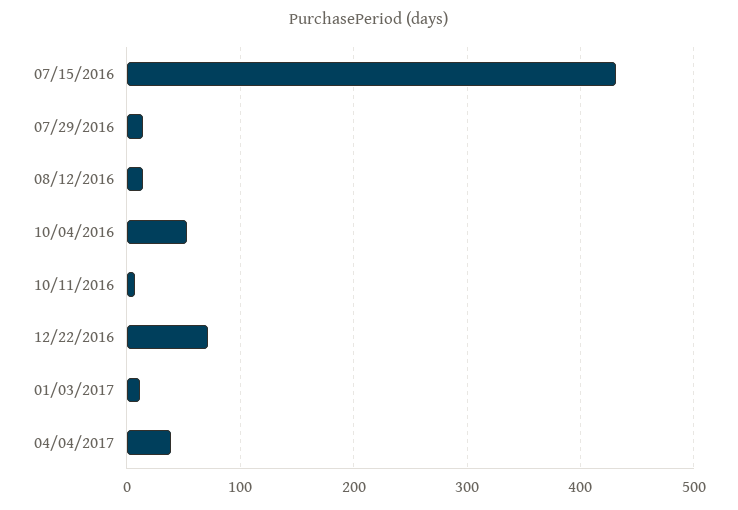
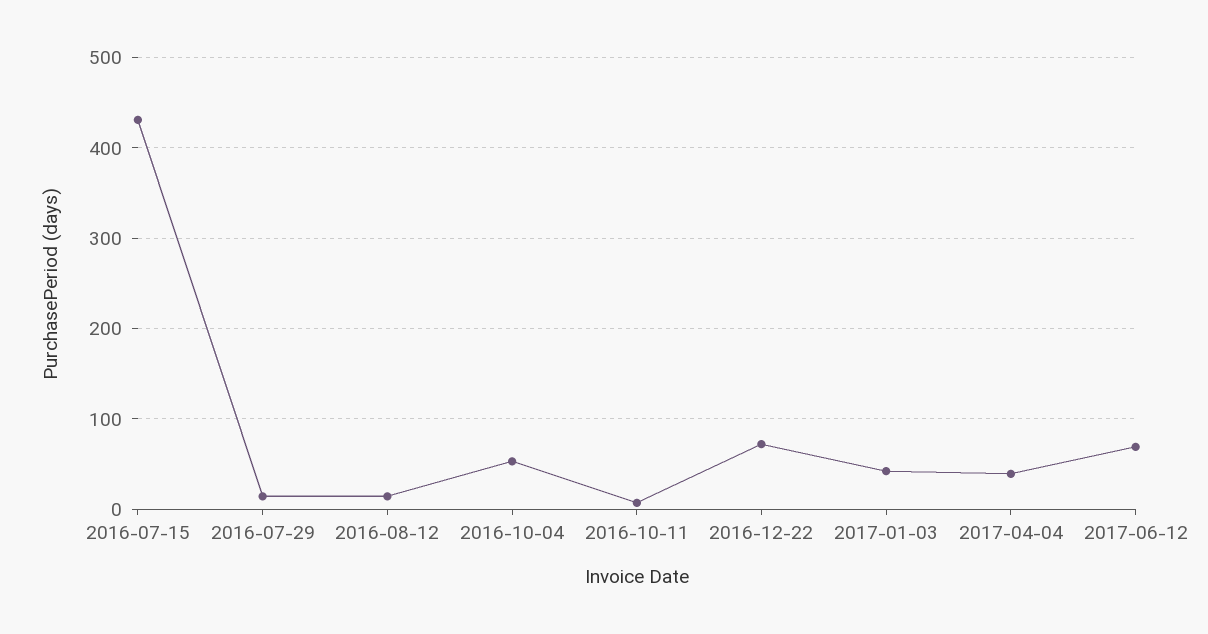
01/03/2017: 10 -> 40
2017-06-12: none -> 70

